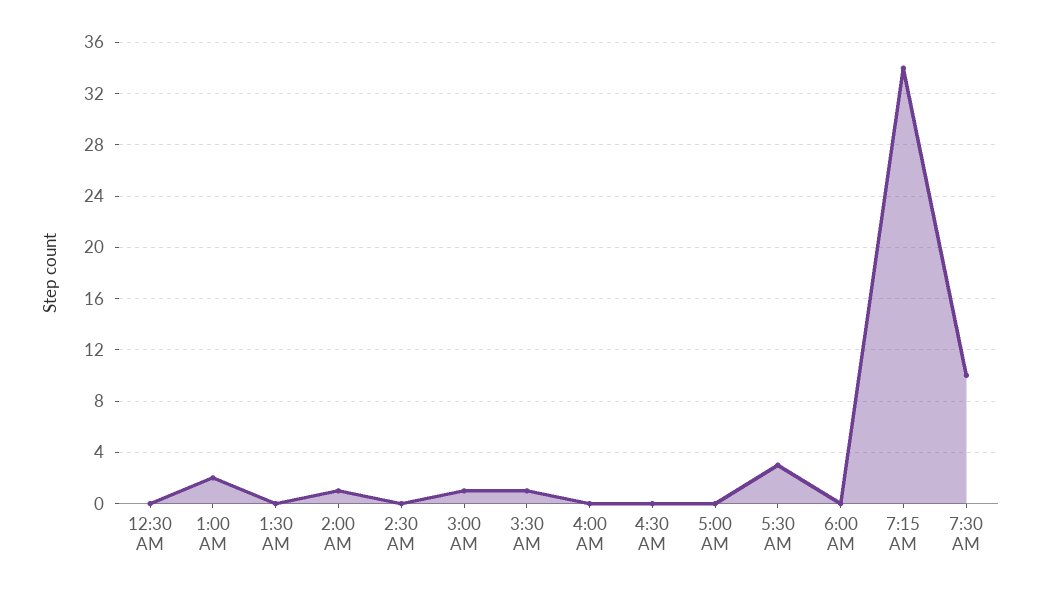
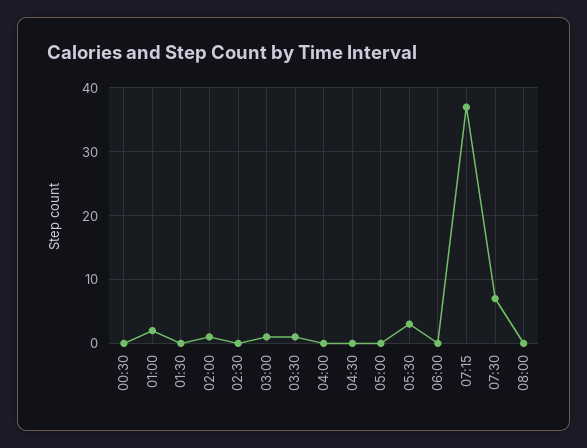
7:15 AM: 34 -> 37
7:30 AM: 10 -> 7
08:00: none -> 0

